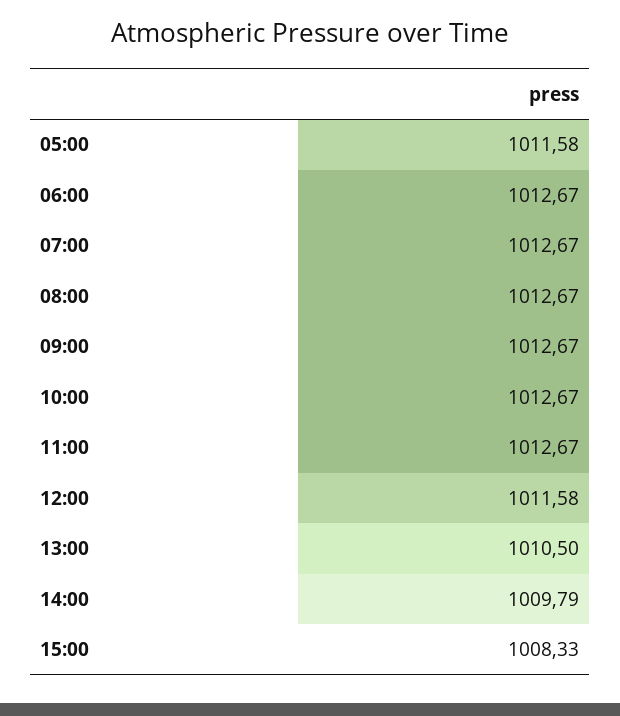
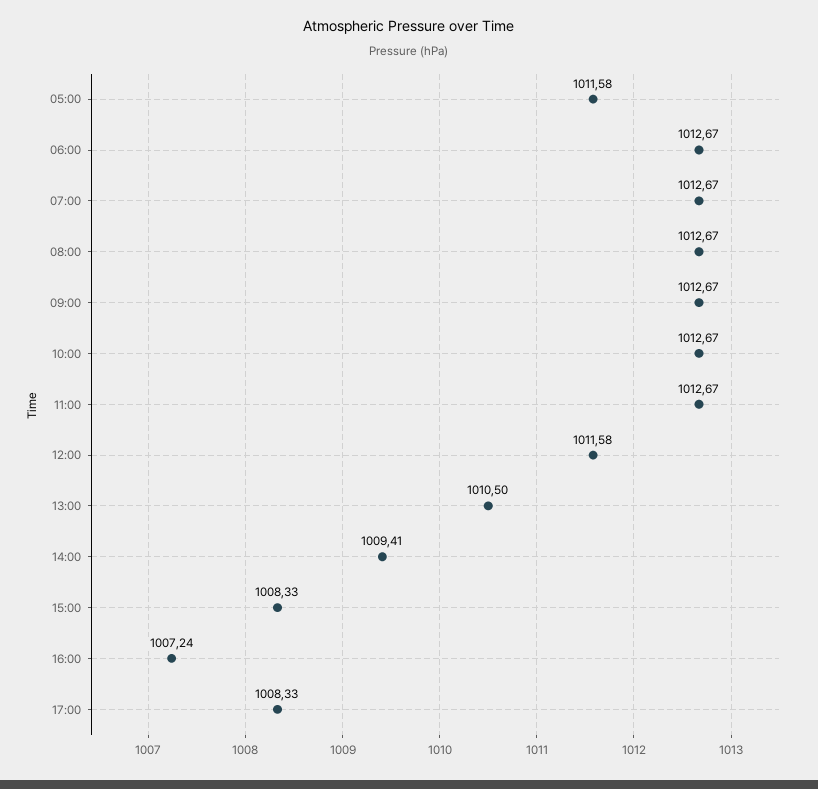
14:00: 1009.79 -> 1009.41
16:00: none -> 1007.24
17:00: none -> 1008.33

